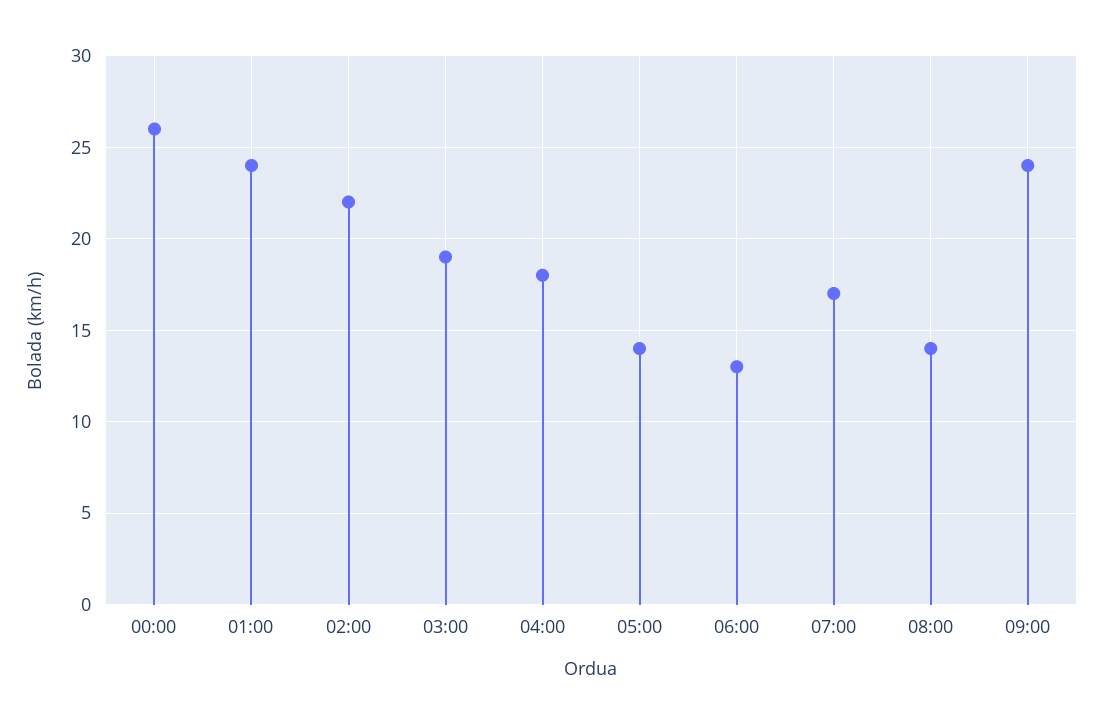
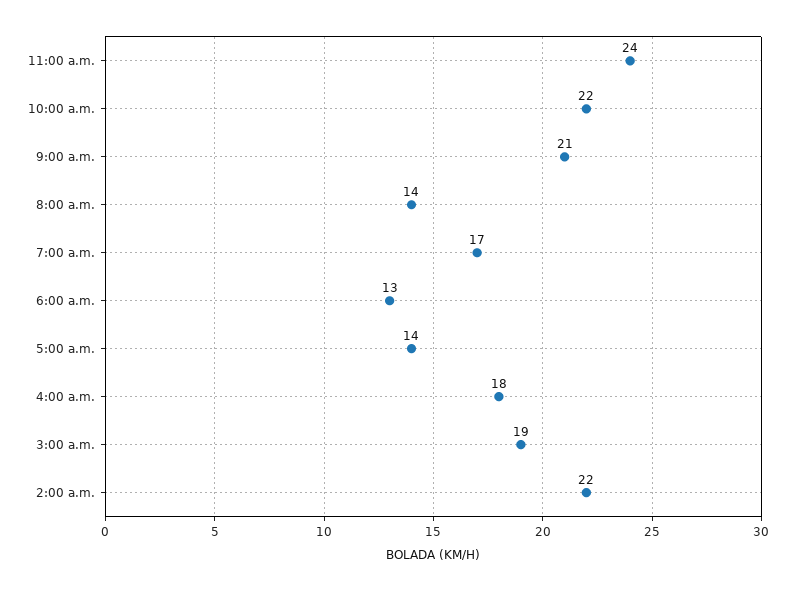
00:00: 26 -> none
01:00: 24 -> none
09:00: 24 -> 21
11:00 a.m.: none -> 24
10:00 a.m.: none -> 22

